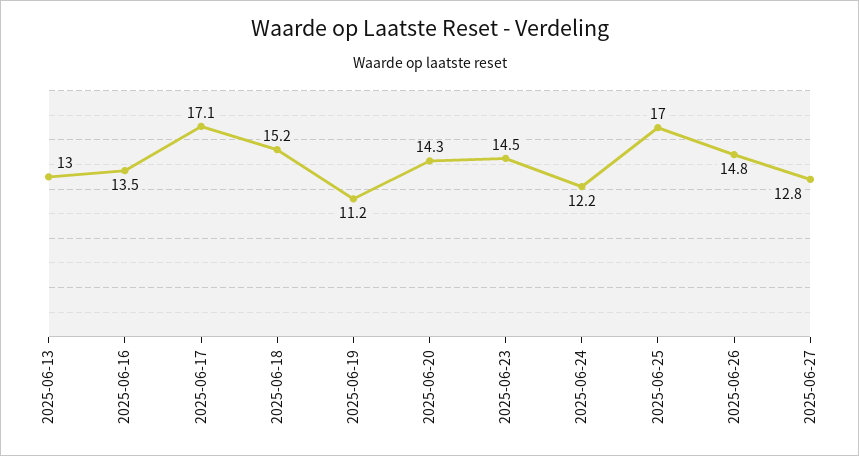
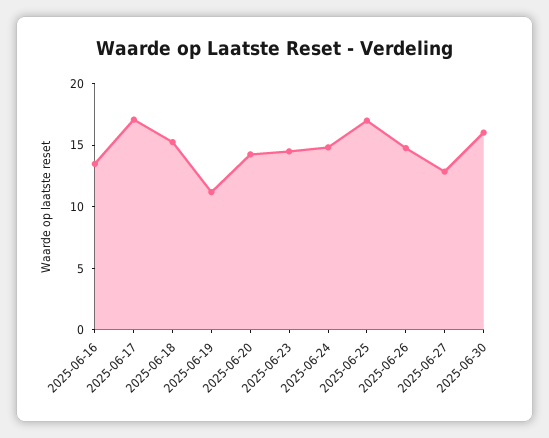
2025-06-13: 13 -> none
2025-06-24: 12.2 -> 15
2025-06-30: none -> 16

